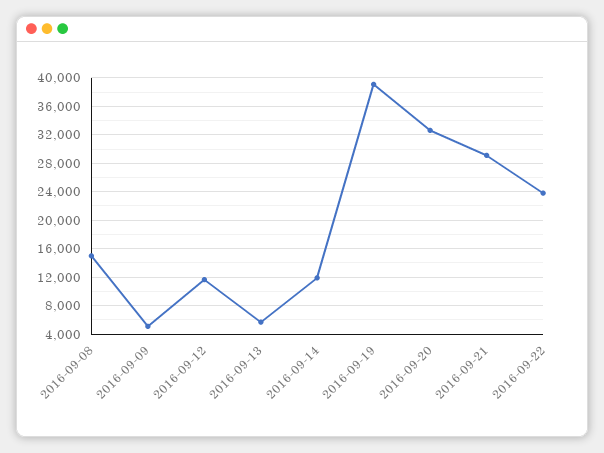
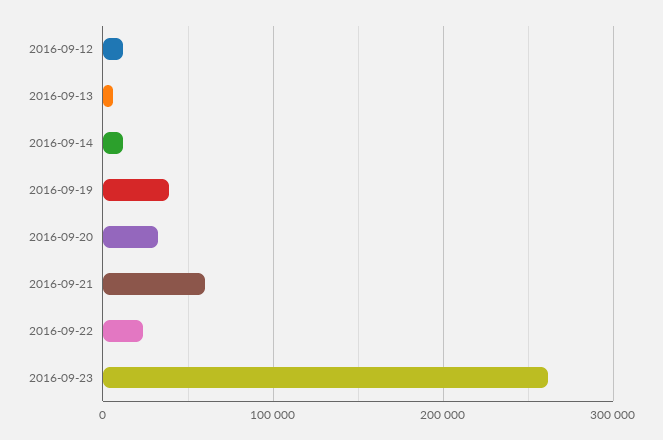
2016-09-08: 15000 -> none
2016-09-09: 5000 -> none
2016-09-21: 29000 -> 60000
2016-09-23: none -> 260000

